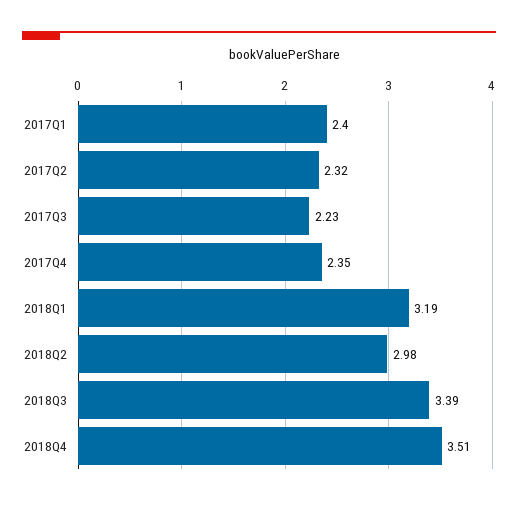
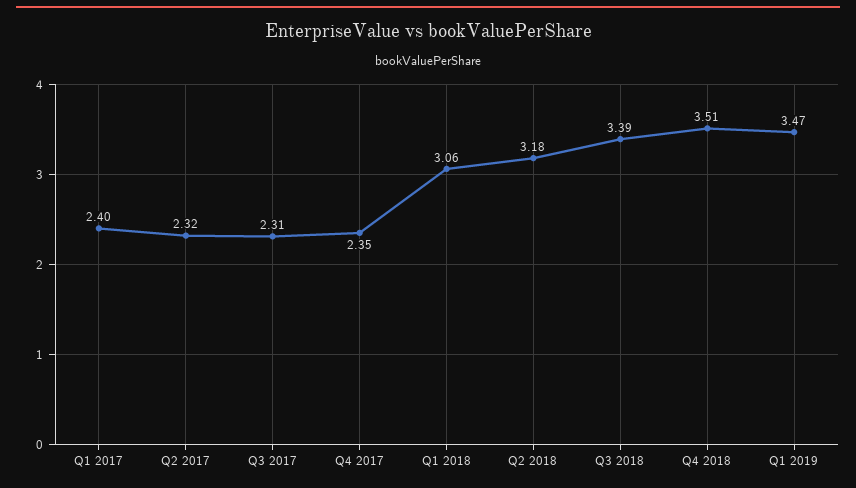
2017Q3: 2.23 -> 2.31
2018Q1: 3.19 -> 3.06
2018Q2: 2.98 -> 3.18
Q1 2019: none -> 3.47

